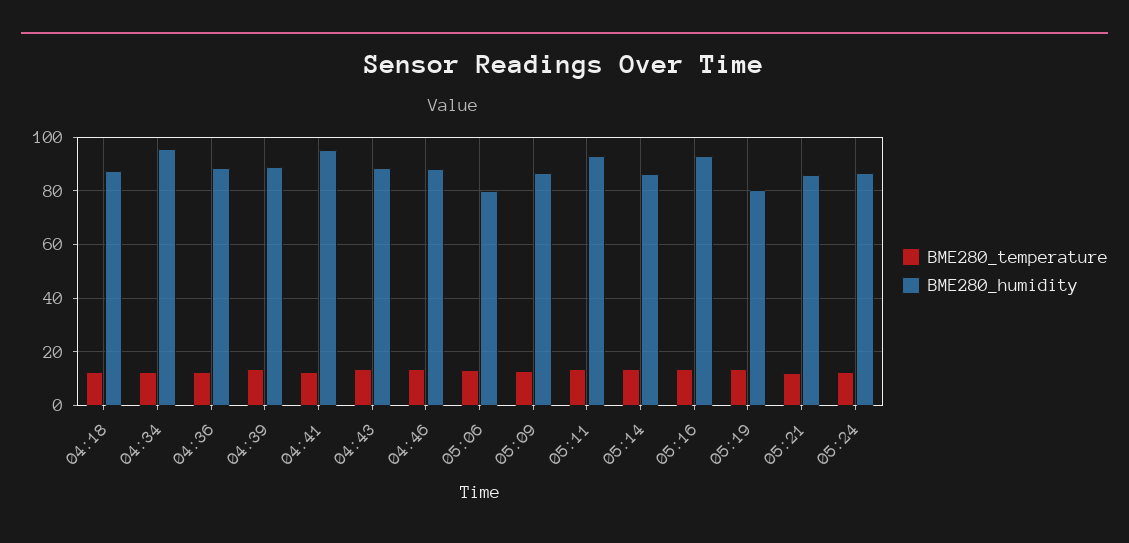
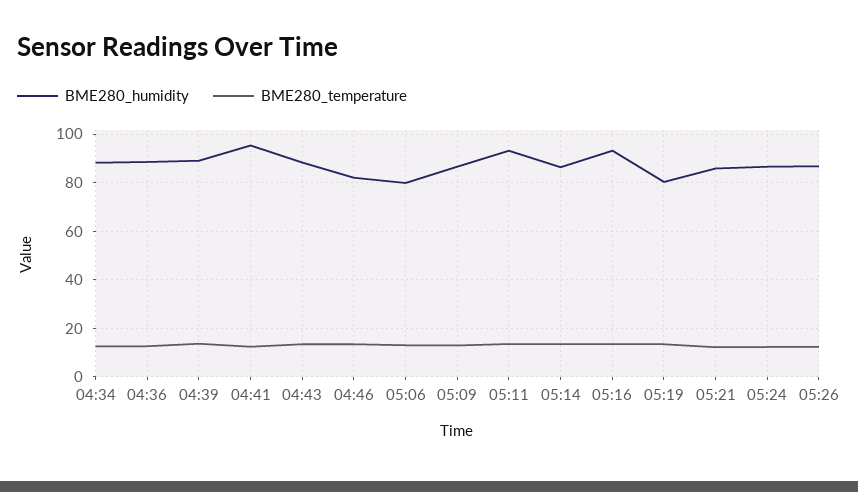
BME280_temperature, 04:18: 12.5 -> none
BME280_humidity, 04:18: 87.5 -> none
BME280_humidity, 04:34: 95 -> 87.5
BME280_humidity, 04:46: 87.5 -> 82.5
BME280_humidity, 05:26: none -> 87.5
BME280_temperature, 05:26: none -> 12.5

